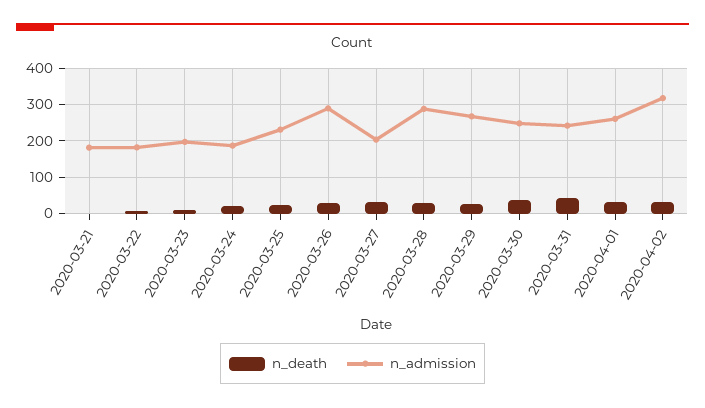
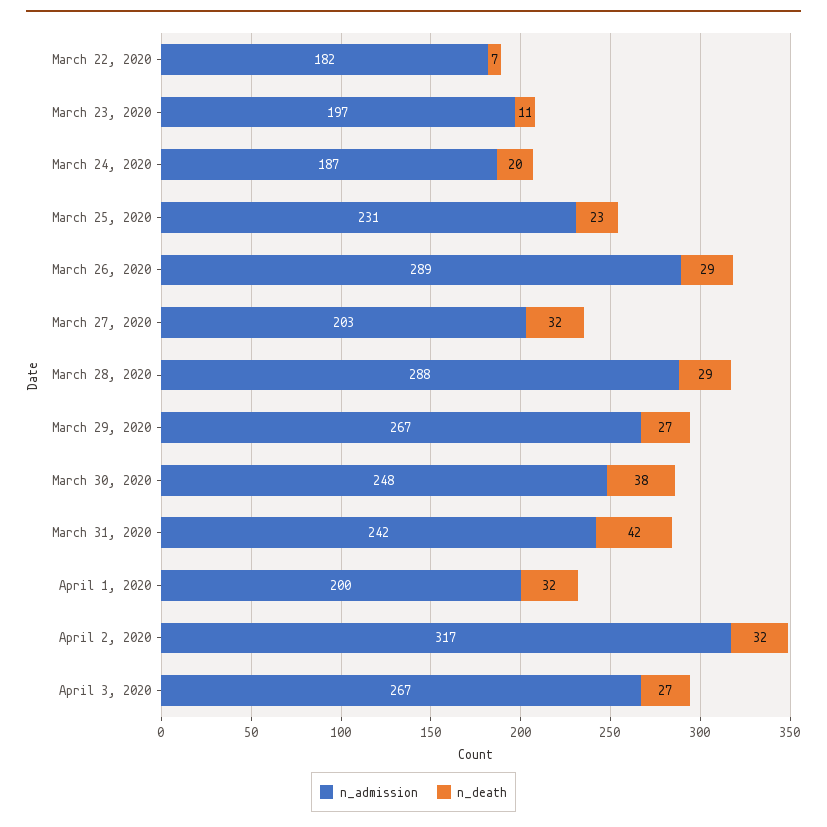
n_death, 2020-03-21: 0 -> none
n_admission, 2020-03-21: 180 -> none
n_admission, 2020-04-01: 260 -> 200
n_admission, April 3, 2020: none -> 267
n_death, April 3, 2020: none -> 27

